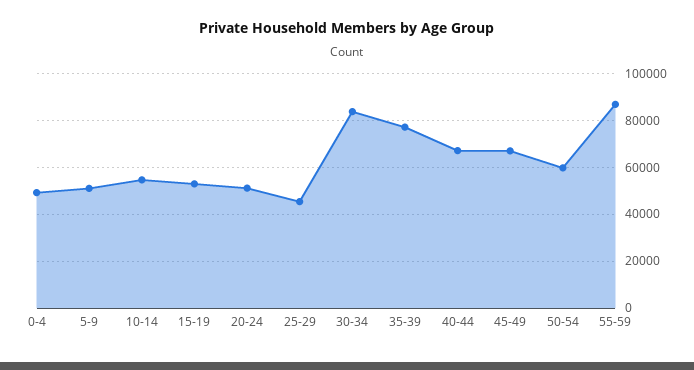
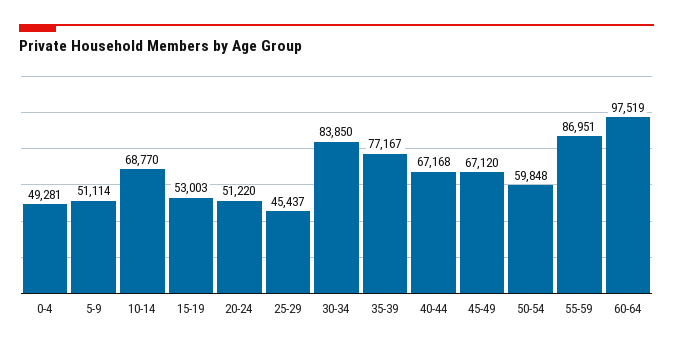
10-14: 55000 -> 68770
60-64: none -> 97519

